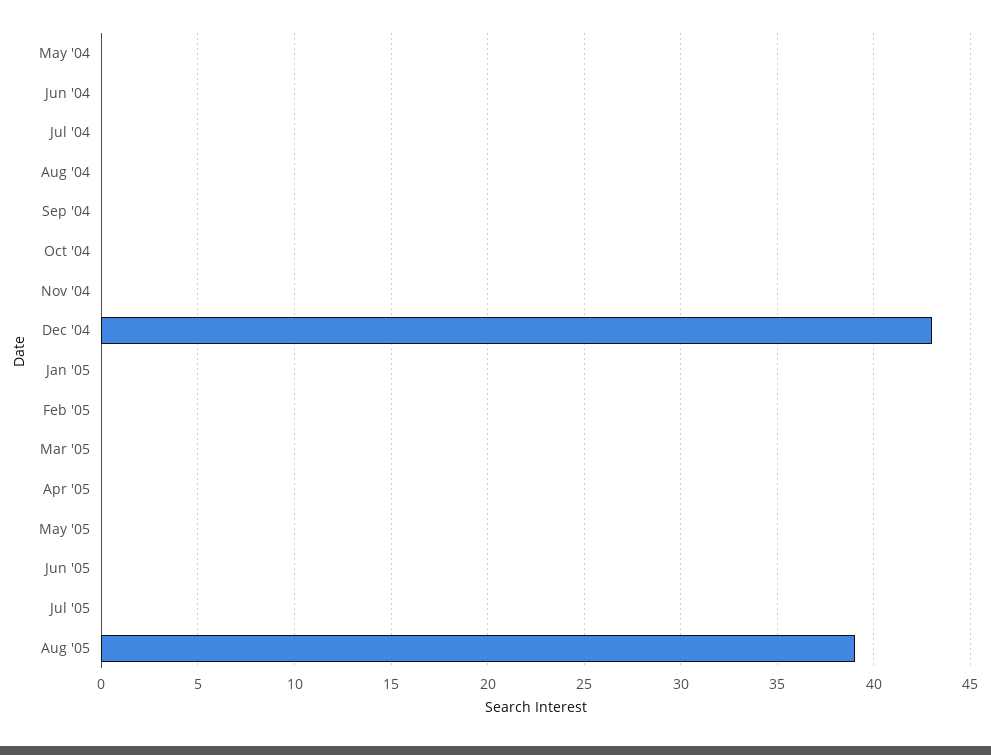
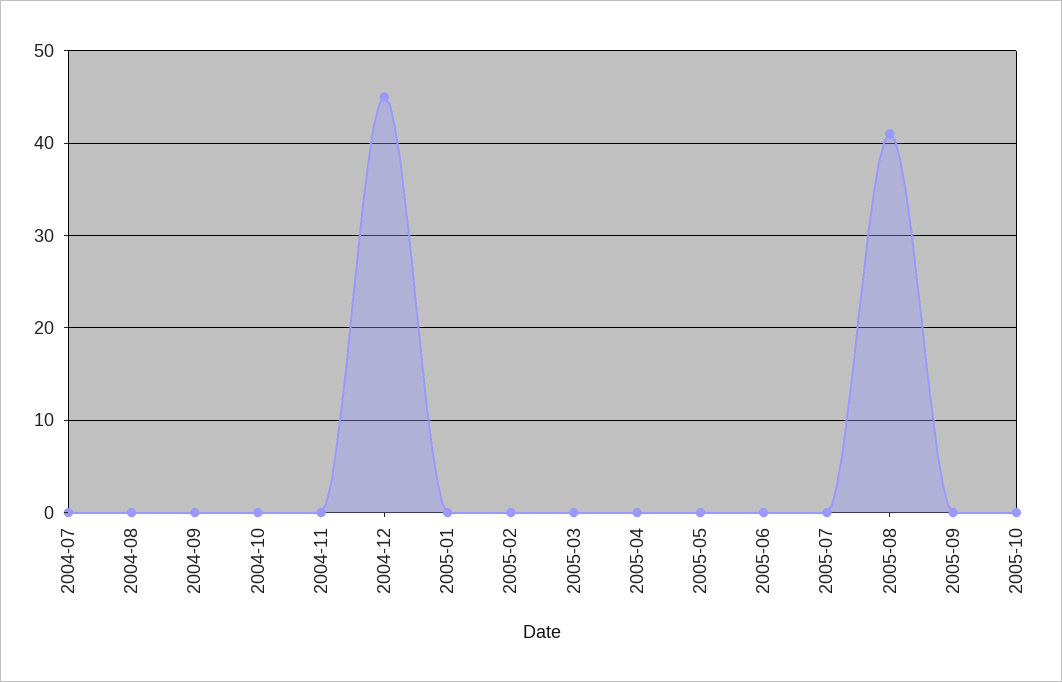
May '04: 0 -> none
Jun '04: 0 -> none
Dec '04: 43 -> 45
Aug '05: 39 -> 41
2005-09: none -> 0
2005-10: none -> 0

